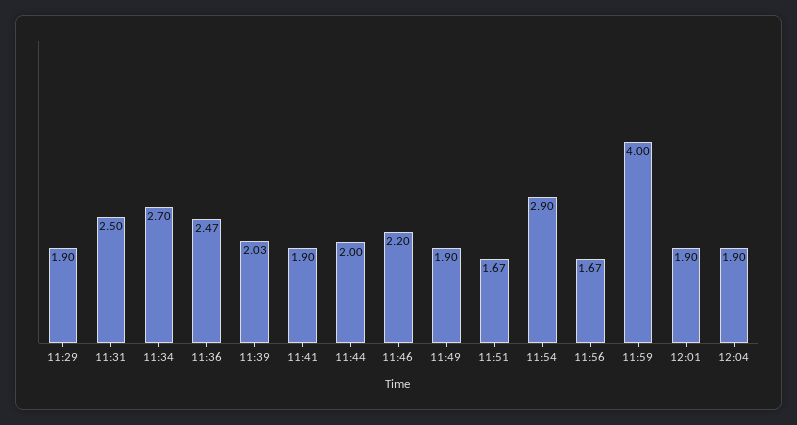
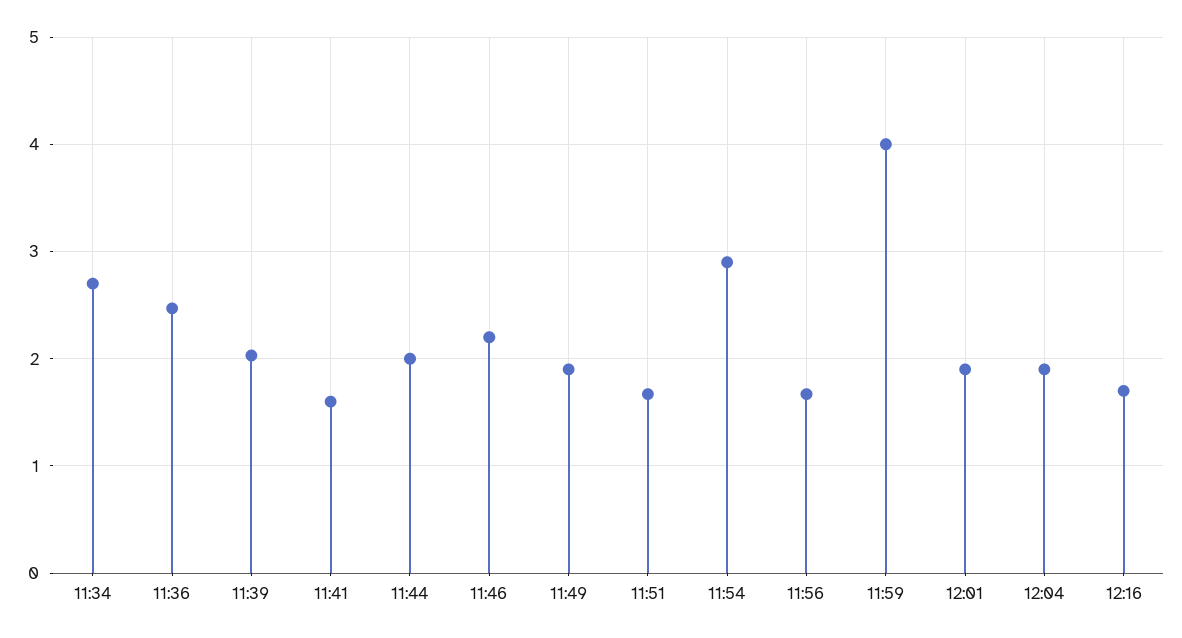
11:29: 1.9 -> none
11:31: 2.5 -> none
11:41: 1.9 -> 1.6
12:16: none -> 1.7

